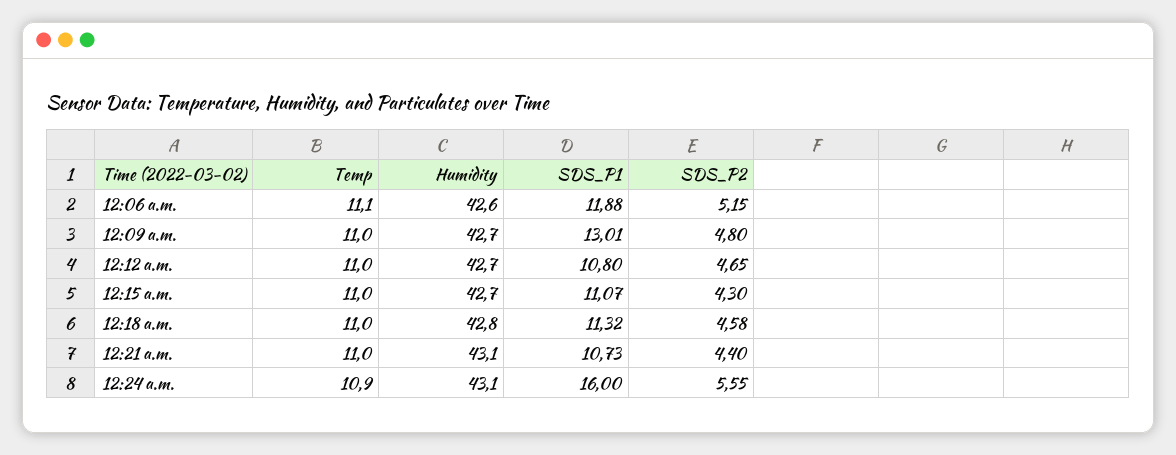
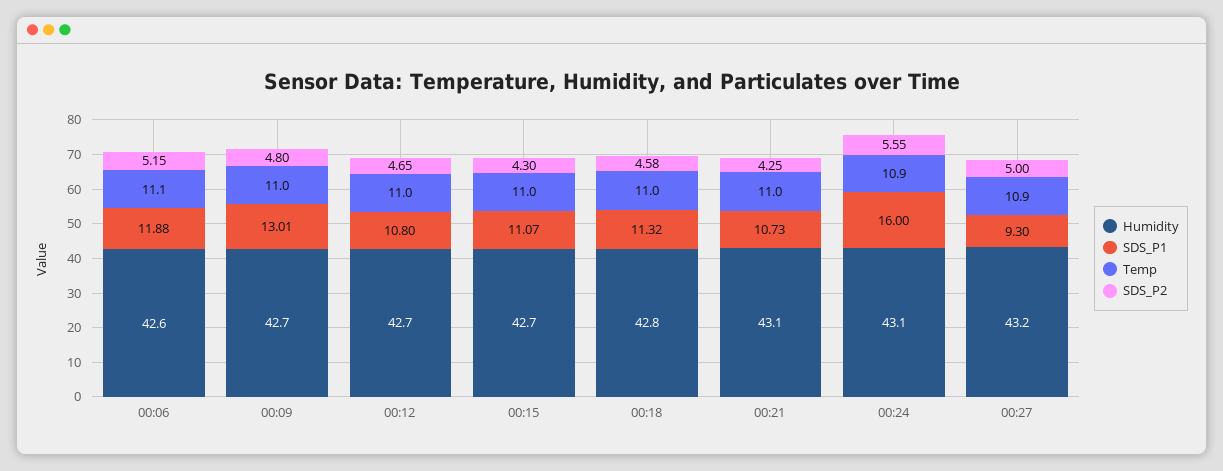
SDS_P2, 12:21 a.m.: 4.4 -> 4.25
Humidity, 00:27: none -> 43.2
SDS_P1, 00:27: none -> 9.3
Temp, 00:27: none -> 10.9
SDS_P2, 00:27: none -> 5

